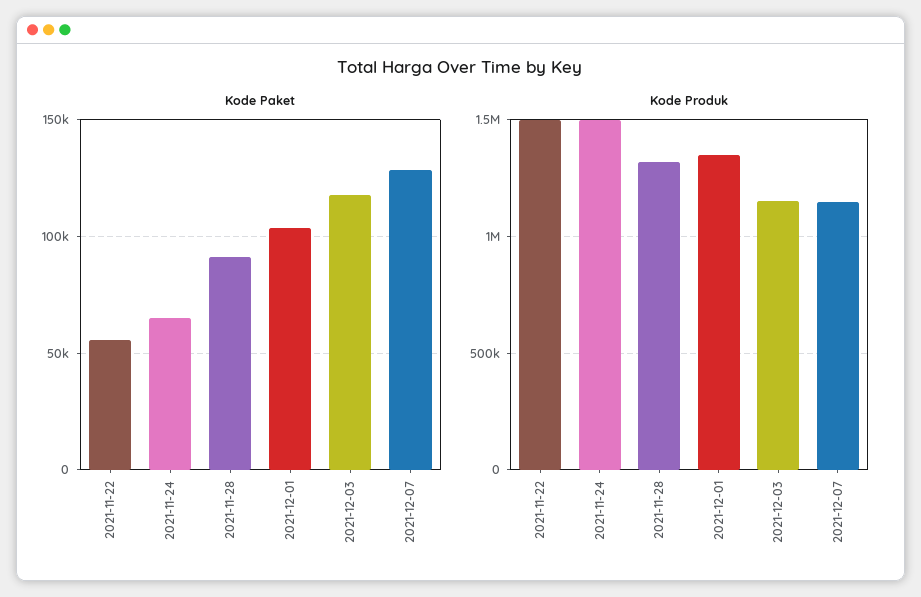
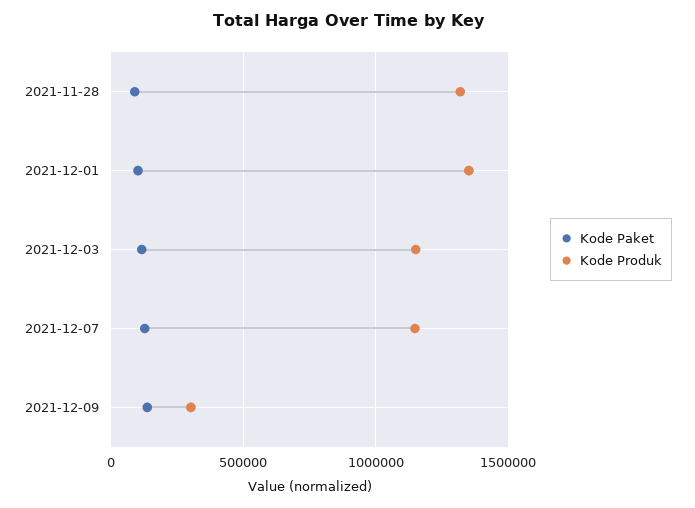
Kode Paket, 2021-11-22: 55000 -> none
Kode Paket, 2021-11-24: 65000 -> none
Kode Produk, 2021-11-22: 1500000 -> none
Kode Produk, 2021-11-24: 1500000 -> none
Kode Paket, 2021-12-09: none -> 150000
Kode Produk, 2021-12-09: none -> 300000

